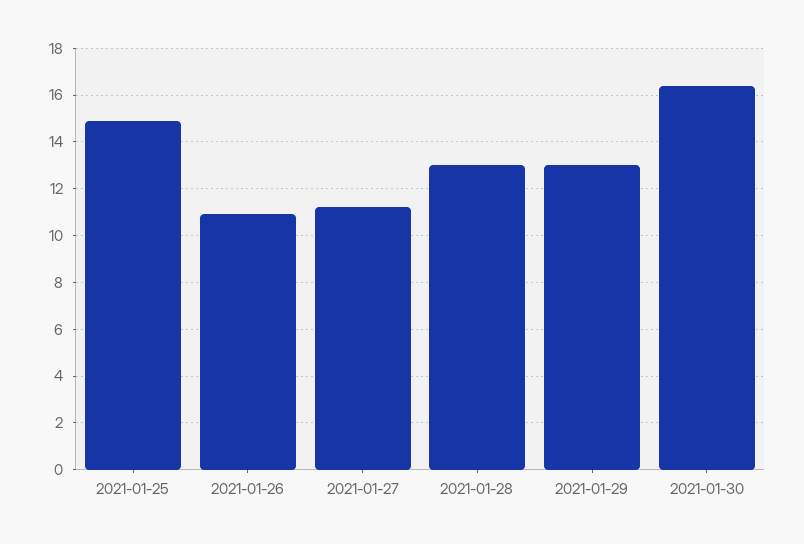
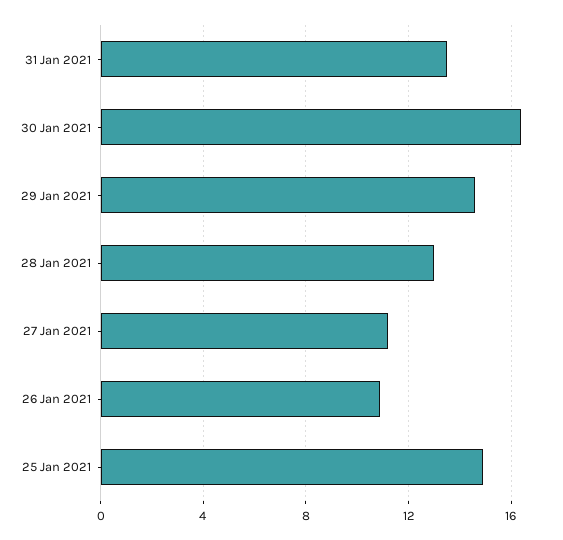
2021-01-29: 13 -> 14.5
31 Jan 2021: none -> 13.5

